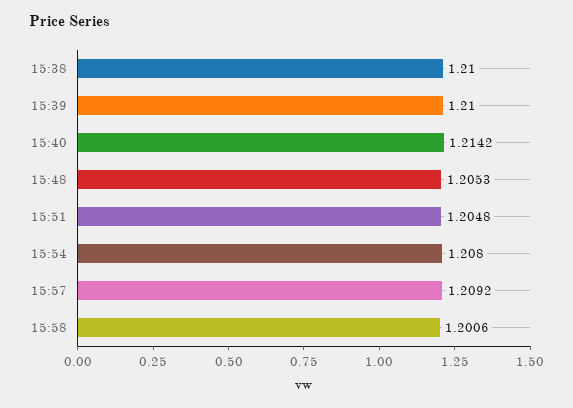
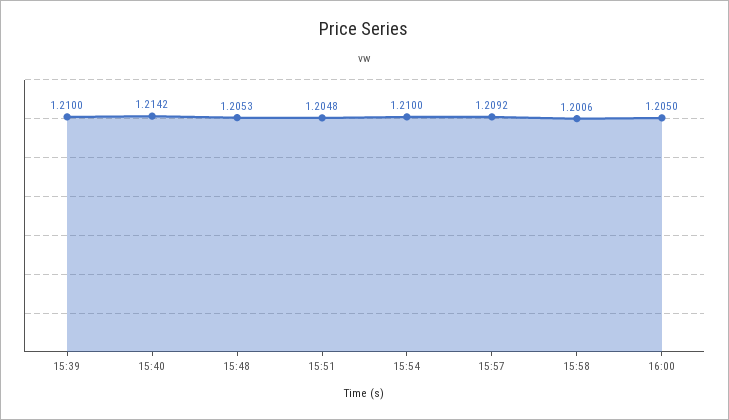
15:38: 1.21 -> none
15:54: 1.208 -> 1.21
16:00: none -> 1.205

